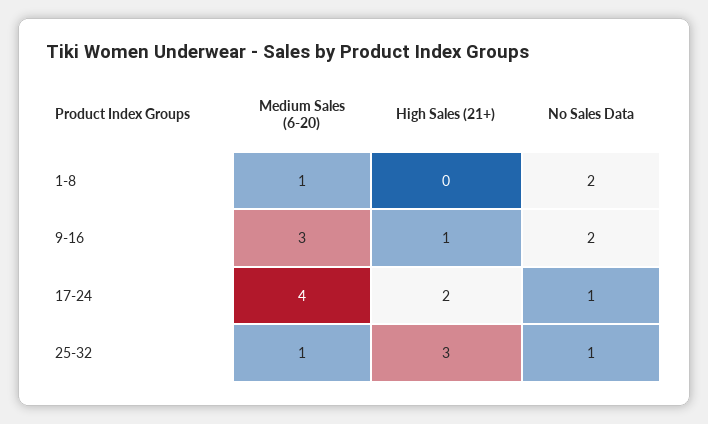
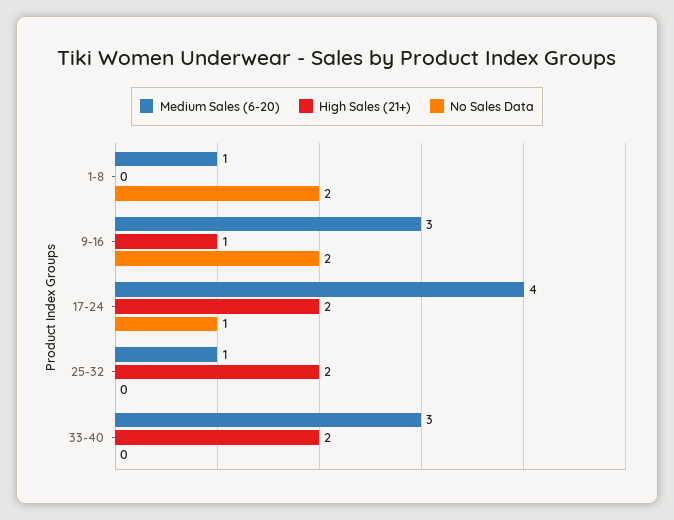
High Sales (21+), 25-32: 3 -> 2
No Sales Data, 25-32: 1 -> 0
Medium Sales (6-20), 33-40: none -> 3
High Sales (21+), 33-40: none -> 2
No Sales Data, 33-40: none -> 0

